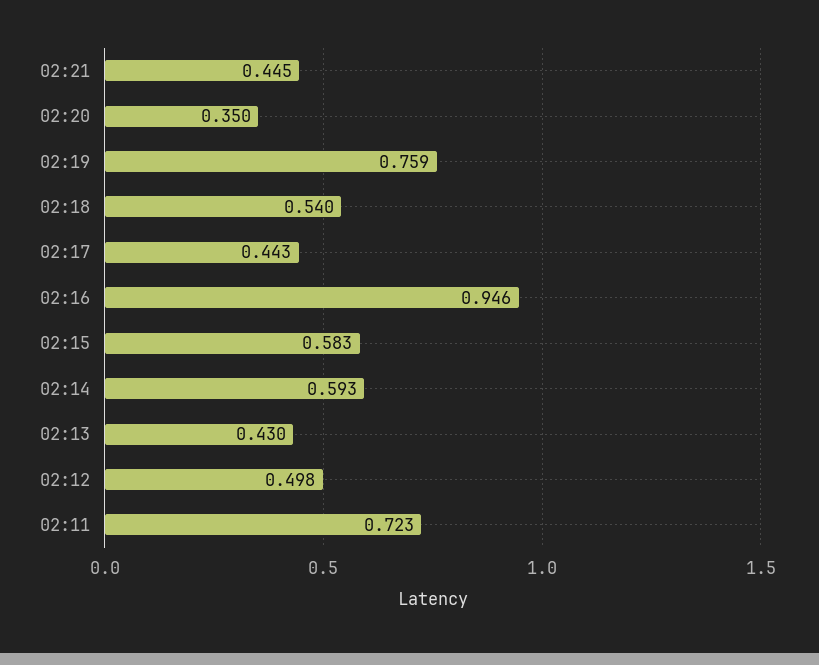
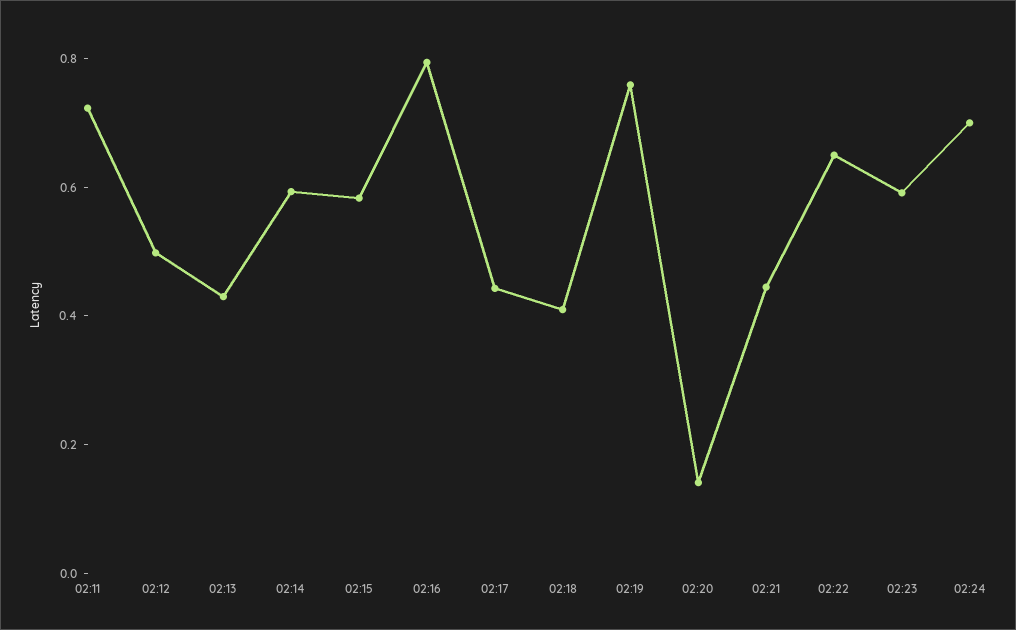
02:20: 0.35 -> 0.15
02:18: 0.54 -> 0.4
02:16: 0.946 -> 0.8
02:22: none -> 0.65
02:23: none -> 0.6
02:24: none -> 0.7

